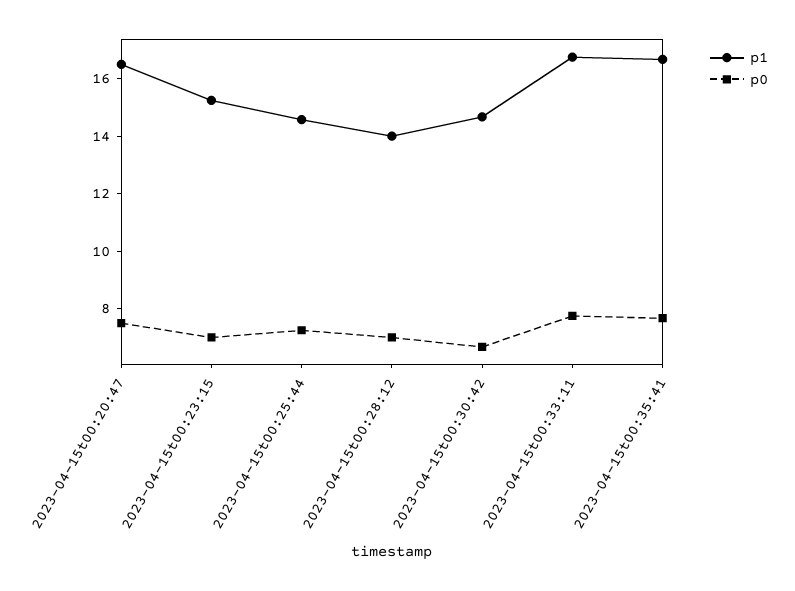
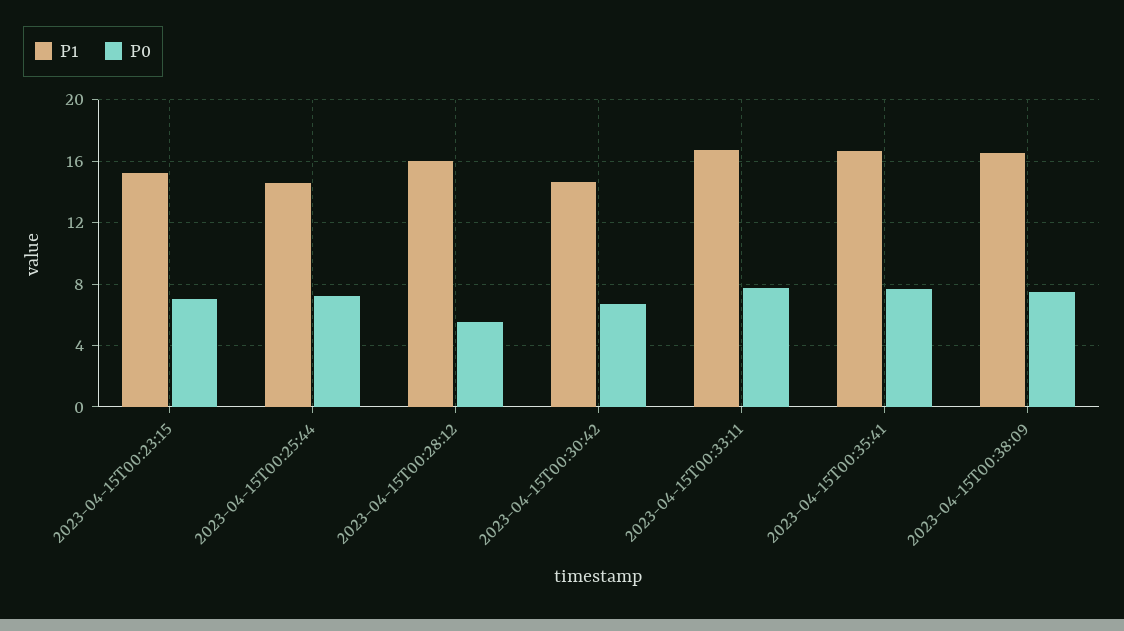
p1, 2023-04-15t00:20:47: 16.5 -> none
p0, 2023-04-15t00:20:47: 7.5 -> none
p1, 2023-04-15t00:28:12: 14 -> 16
p0, 2023-04-15t00:28:12: 7 -> 5.5
p1, 2023-04-15T00:38:09: none -> 16.5
p0, 2023-04-15T00:38:09: none -> 7.5

